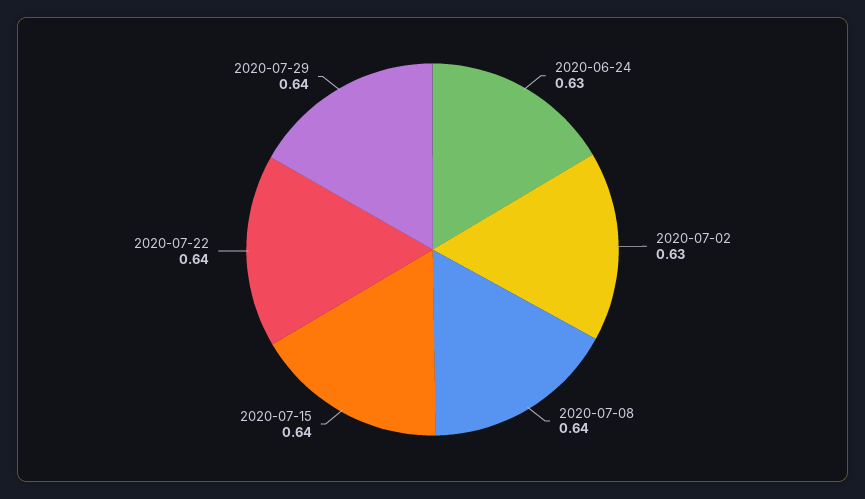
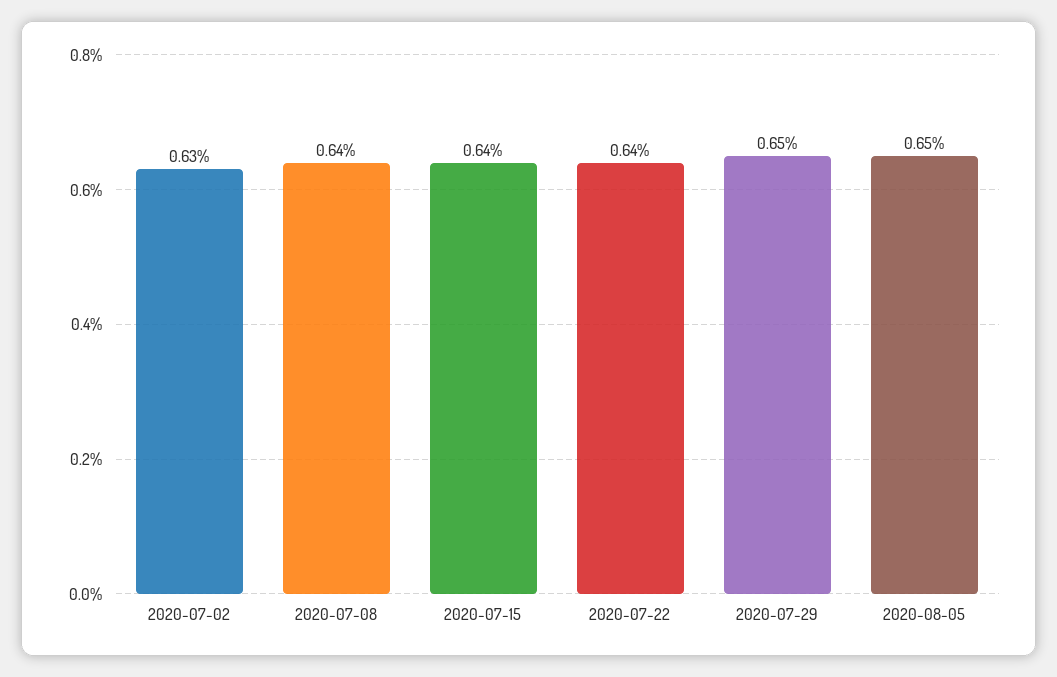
2020-06-24: 0.63 -> none
2020-07-29: 0.64 -> 0.65
2020-08-05: none -> 0.65

